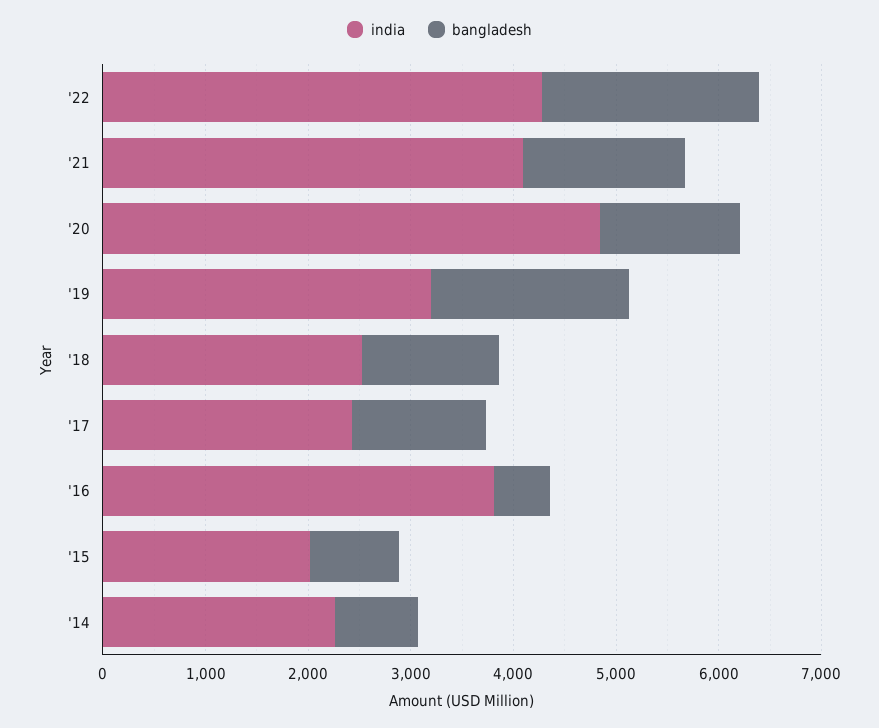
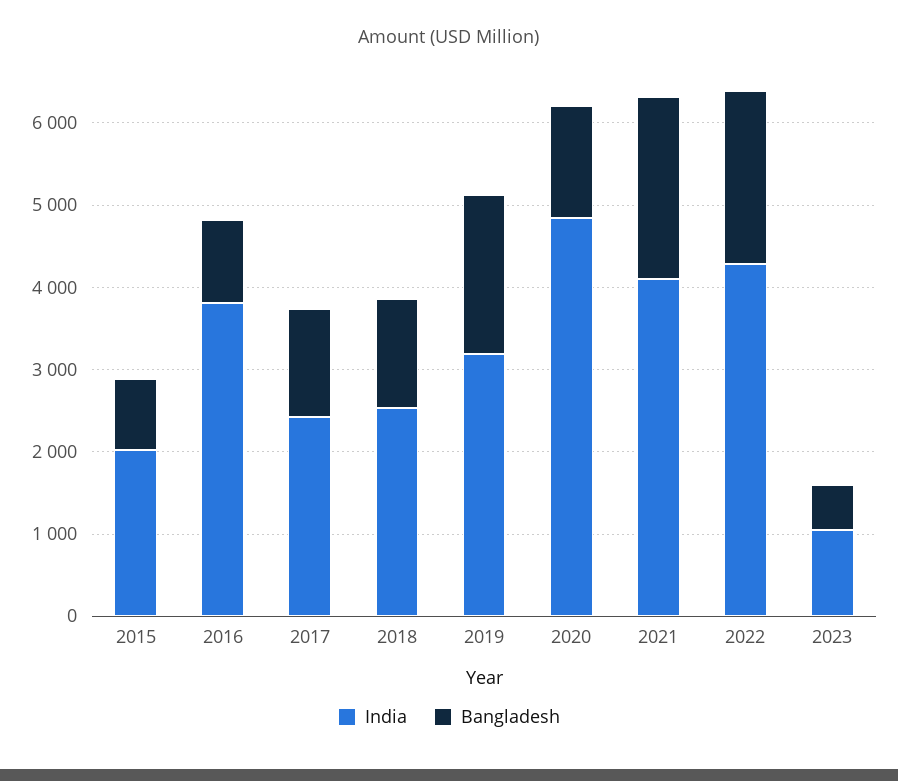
bangladesh, '21: 1600 -> 2200
bangladesh, '16: 600 -> 1000
india, '14: 2200 -> none
bangladesh, '14: 800 -> none
india, 2023: none -> 1000
bangladesh, 2023: none -> 600

